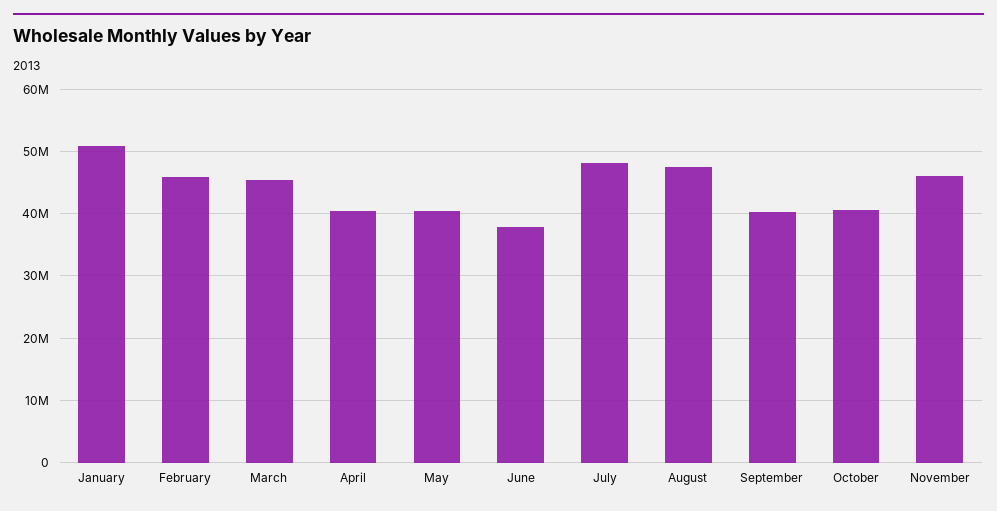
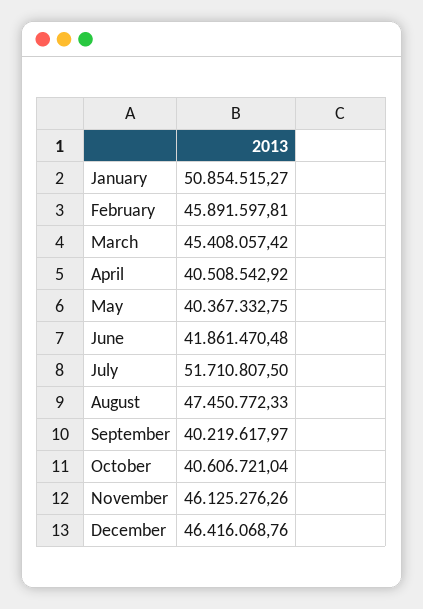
June: 38000000 -> 41861470.48
July: 48000000 -> 51710807.5
December: none -> 46416068.76

